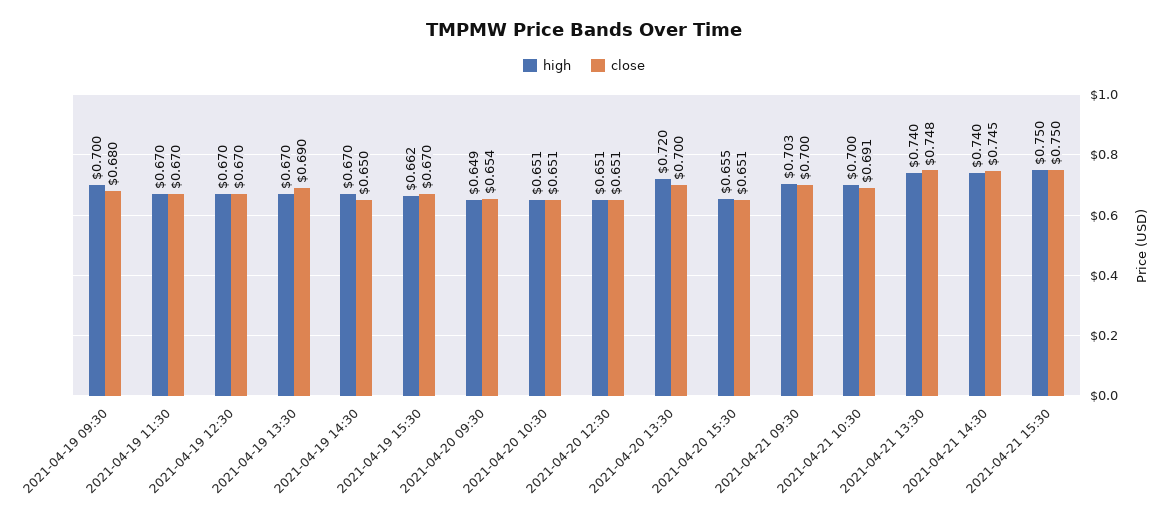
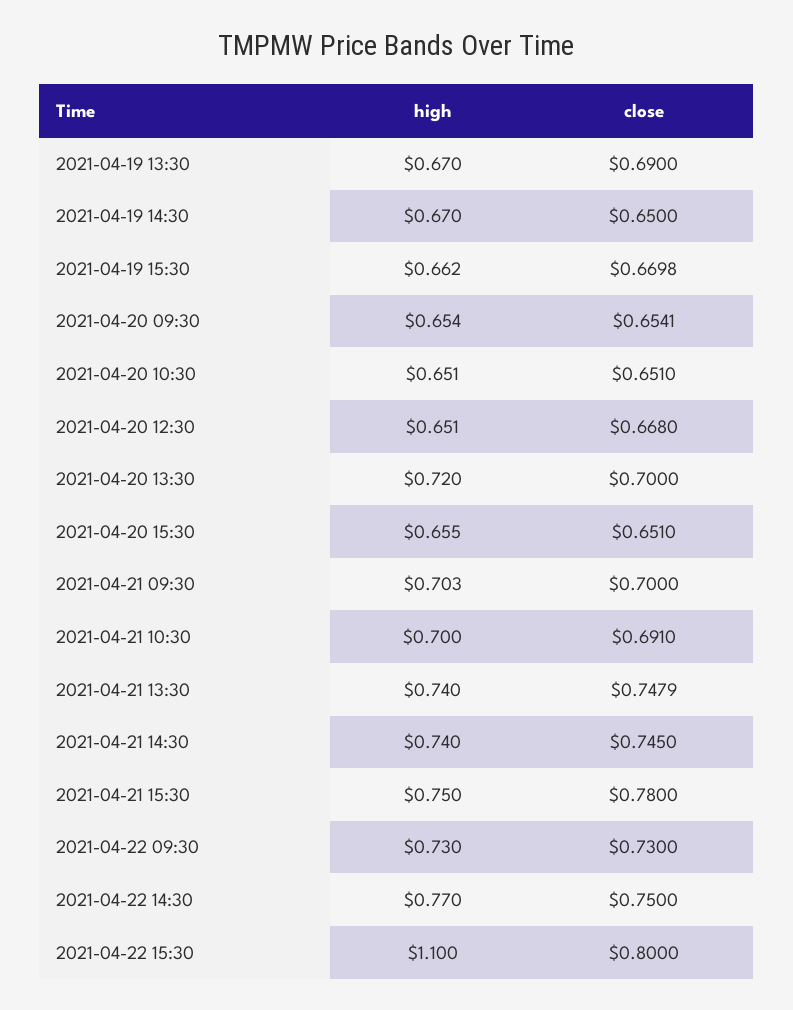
high, 2021-04-19 09:30: 0.7 -> none
close, 2021-04-19 09:30: 0.68 -> none
high, 2021-04-19 11:30: 0.67 -> none
close, 2021-04-19 11:30: 0.67 -> none
high, 2021-04-19 12:30: 0.67 -> none
close, 2021-04-19 12:30: 0.67 -> none
high, 2021-04-20 09:30: 0.649 -> 0.654
close, 2021-04-20 12:30: 0.651 -> 0.668
close, 2021-04-21 15:30: 0.75 -> 0.78
high, 2021-04-22 09:30: none -> 0.73
close, 2021-04-22 09:30: none -> 0.73
high, 2021-04-22 14:30: none -> 0.77
close, 2021-04-22 14:30: none -> 0.75
high, 2021-04-22 15:30: none -> 1.1
close, 2021-04-22 15:30: none -> 0.8

